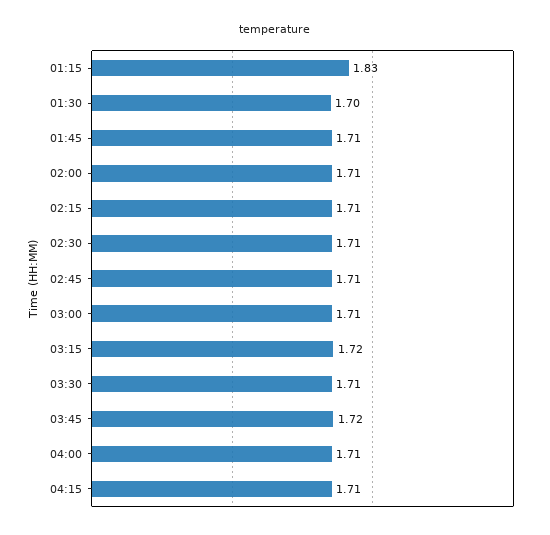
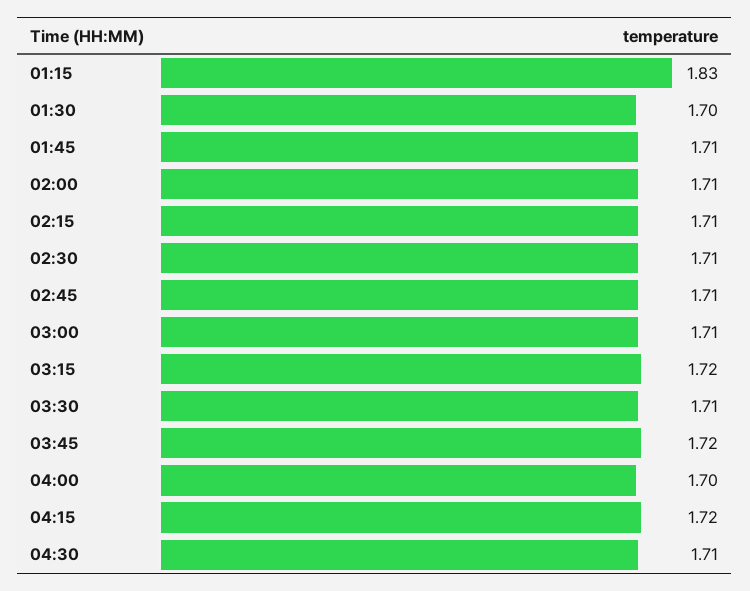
04:00: 1.71 -> 1.7
04:15: 1.71 -> 1.72
04:30: none -> 1.71

